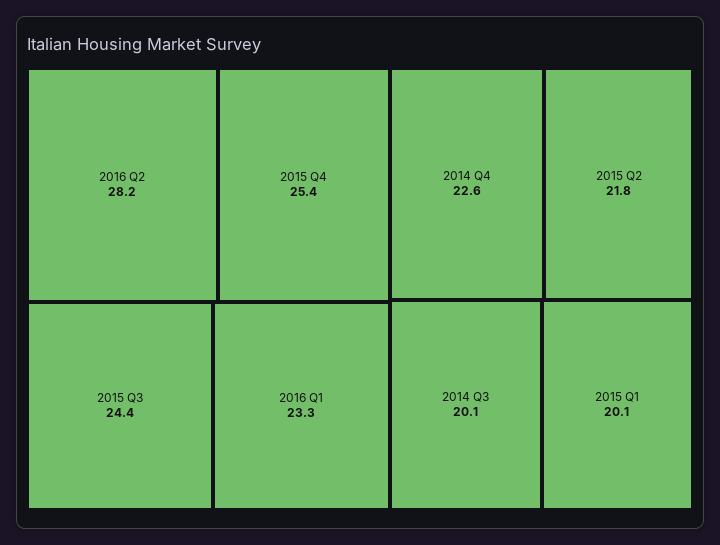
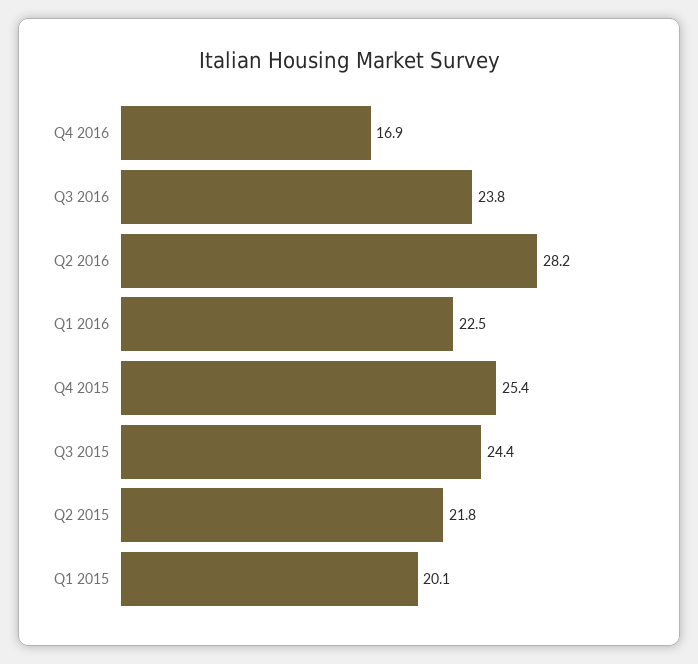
2016 Q1: 23.3 -> 22.5
2014 Q4: 22.6 -> none
2014 Q3: 20.1 -> none
Q4 2016: none -> 16.9
Q3 2016: none -> 23.8

